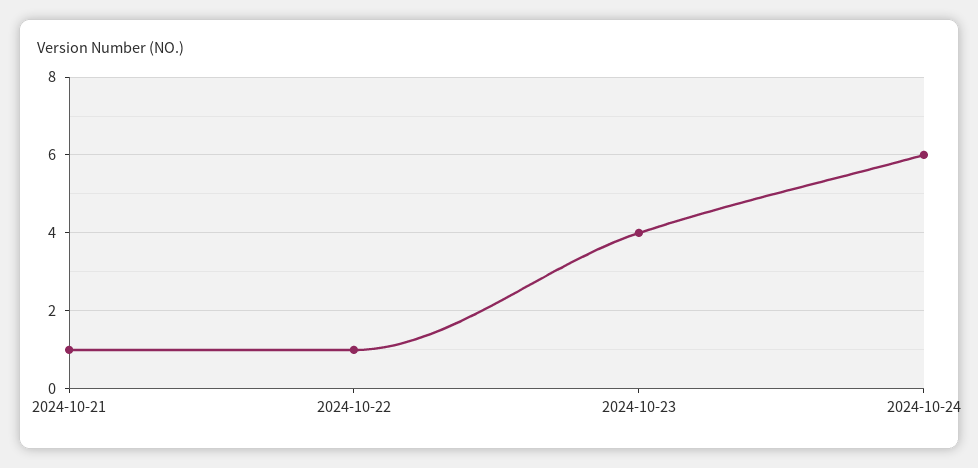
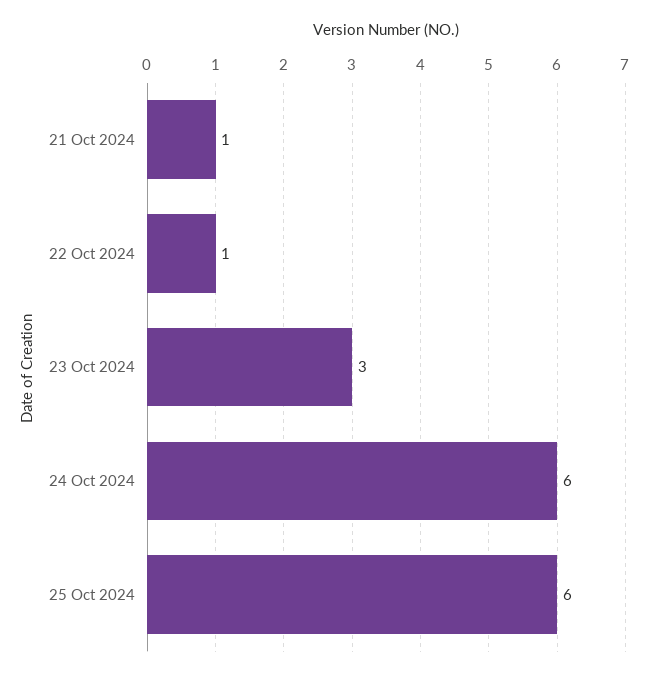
2024-10-23: 4 -> 3
25 Oct 2024: none -> 6

